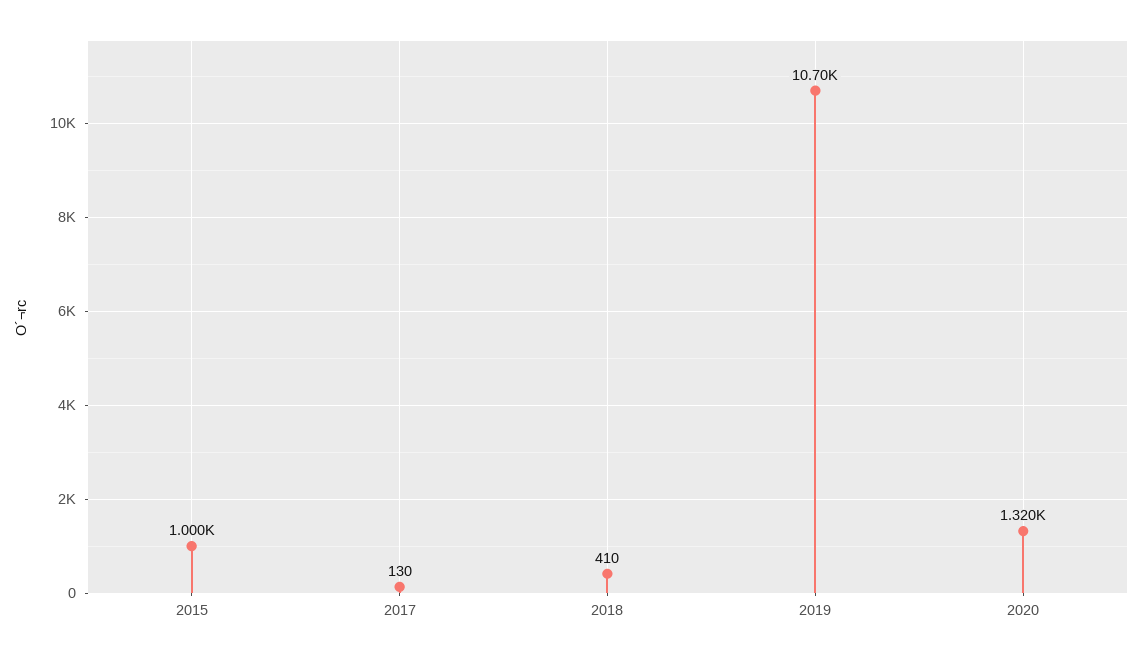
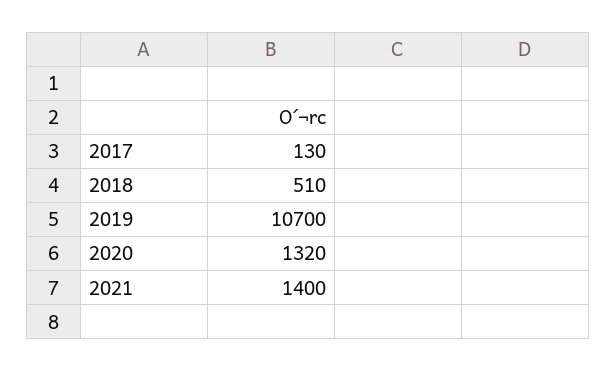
2015: 1000 -> none
2018: 410 -> 510
2021: none -> 1400

